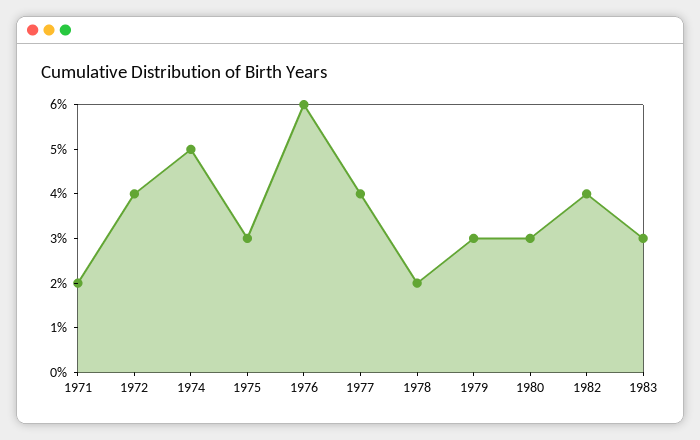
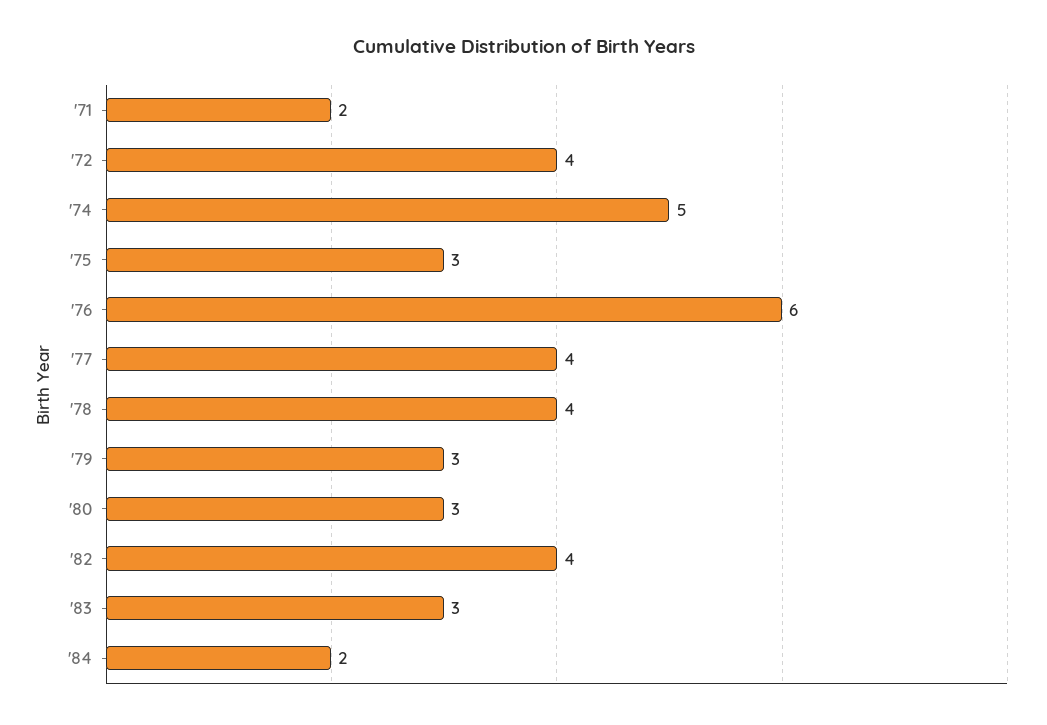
1978: 2 -> 4
'84: none -> 2

